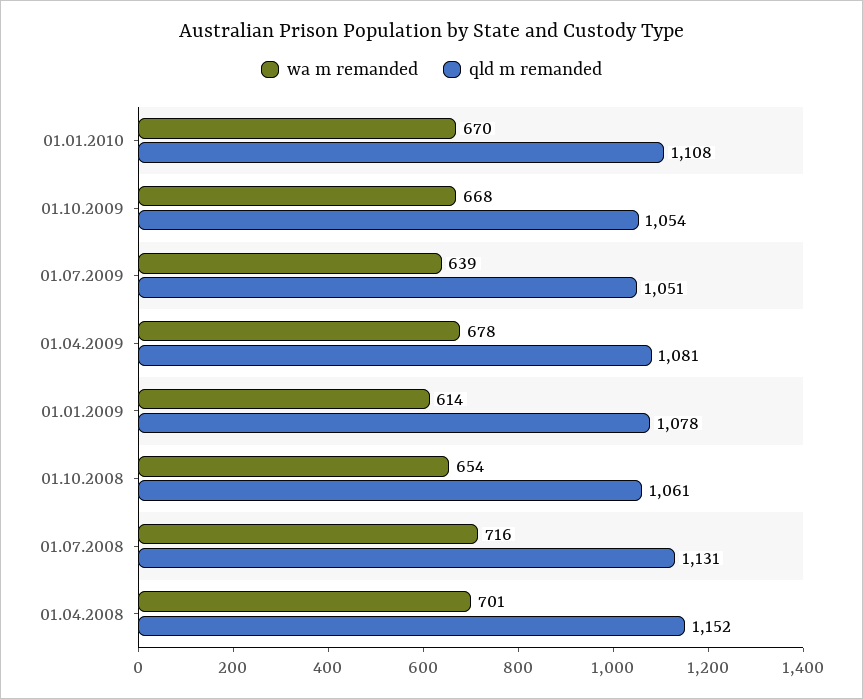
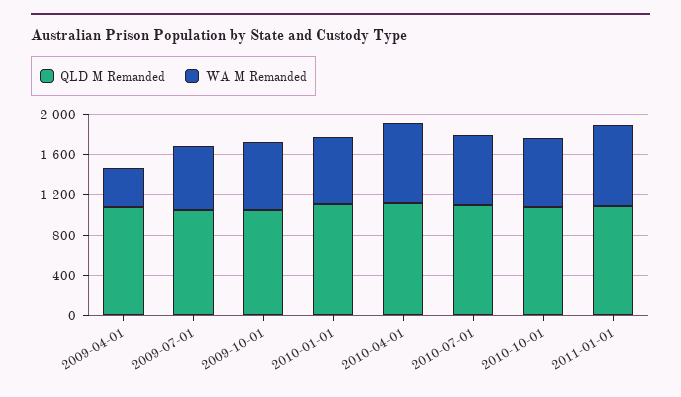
wa m remanded, 01.04.2009: 678 -> 400
wa m remanded, 01.01.2009: 614 -> none
qld m remanded, 01.01.2009: 1078 -> none
wa m remanded, 01.10.2008: 654 -> none
qld m remanded, 01.10.2008: 1061 -> none
wa m remanded, 01.07.2008: 716 -> none
qld m remanded, 01.07.2008: 1131 -> none
wa m remanded, 01.04.2008: 701 -> none
qld m remanded, 01.04.2008: 1152 -> none
qld m remanded, 2010-04-01: none -> 1100
wa m remanded, 2010-04-01: none -> 800
qld m remanded, 2010-07-01: none -> 1100
wa m remanded, 2010-07-01: none -> 700
qld m remanded, 2010-10-01: none -> 1100
wa m remanded, 2010-10-01: none -> 700
qld m remanded, 2011-01-01: none -> 1100
wa m remanded, 2011-01-01: none -> 800

